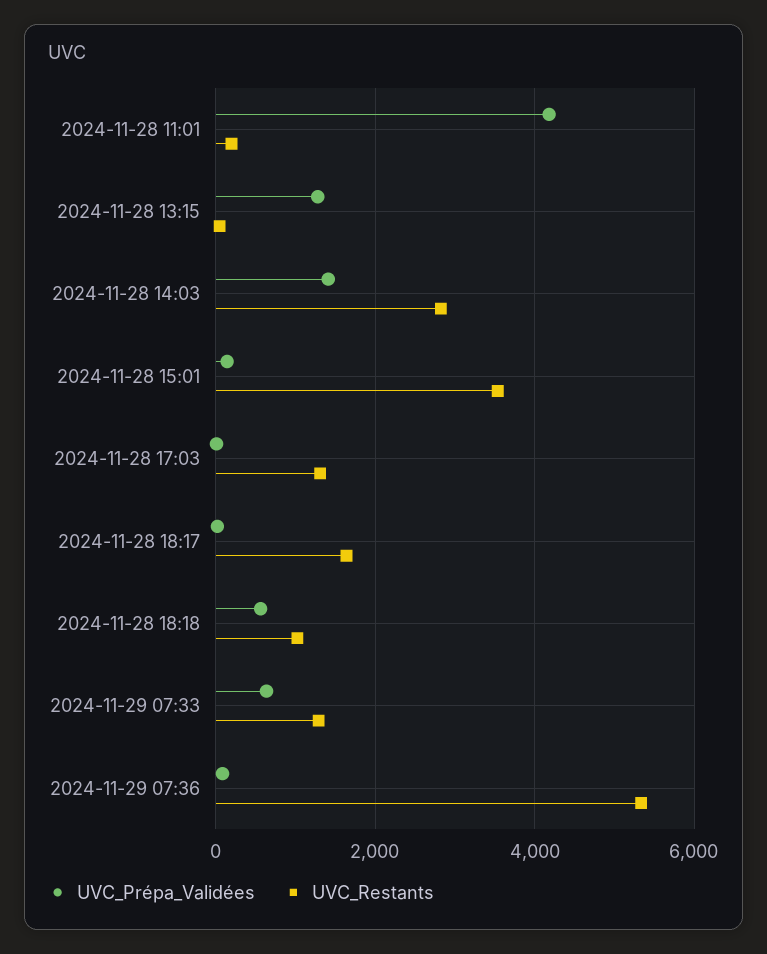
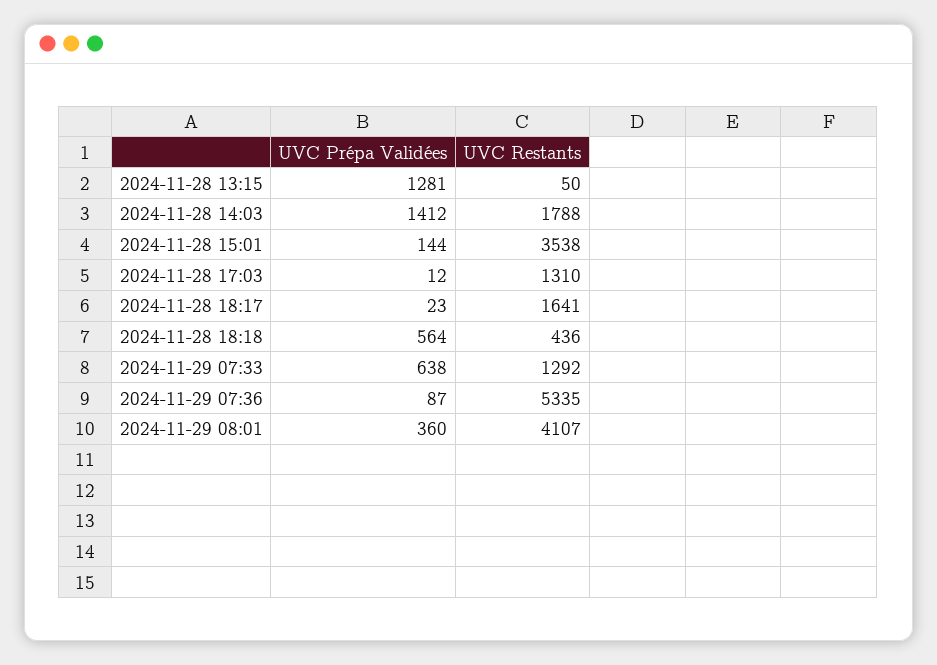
UVC_Prépa_Validées, 2024-11-28 11:01: 4200 -> none
UVC_Restants, 2024-11-28 11:01: 200 -> none
UVC_Restants, 2024-11-28 14:03: 2800 -> 1788
UVC_Restants, 2024-11-28 18:18: 1000 -> 436
UVC_Prépa_Validées, 2024-11-29 08:01: none -> 360
UVC_Restants, 2024-11-29 08:01: none -> 4107

